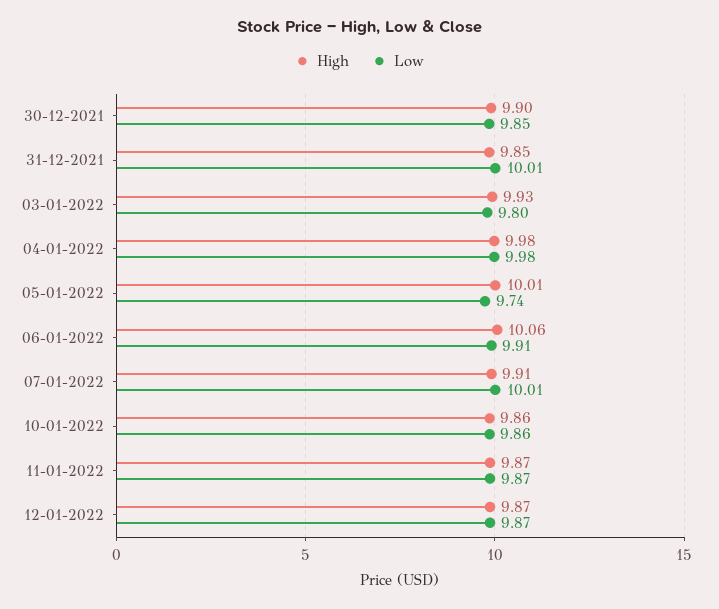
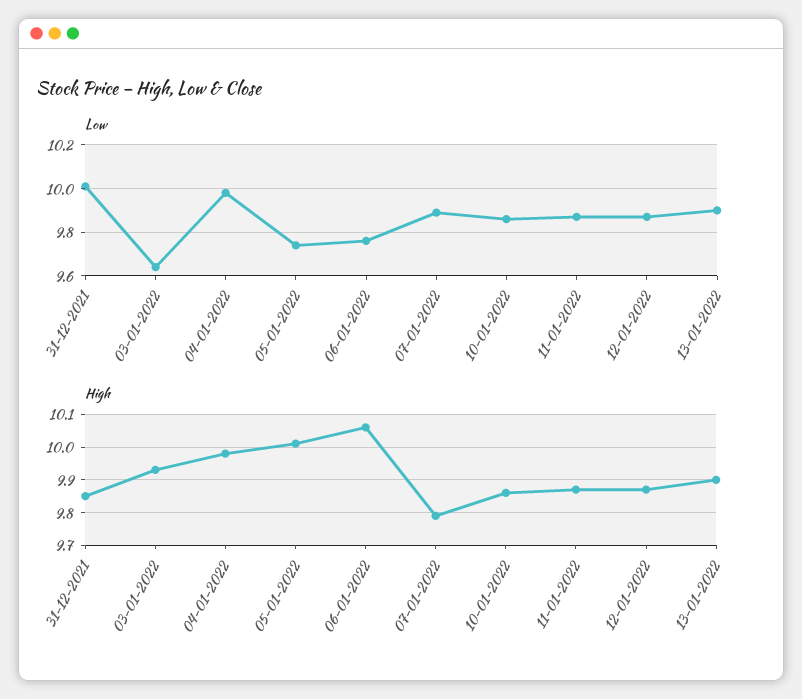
High, 30-12-2021: 9.9 -> none
Low, 30-12-2021: 9.85 -> none
Low, 03-01-2022: 9.8 -> 9.65
Low, 06-01-2022: 9.91 -> 9.75
High, 07-01-2022: 9.91 -> 9.8
Low, 07-01-2022: 10.01 -> 9.9
Low, 13-01-2022: none -> 9.9
High, 13-01-2022: none -> 9.9

